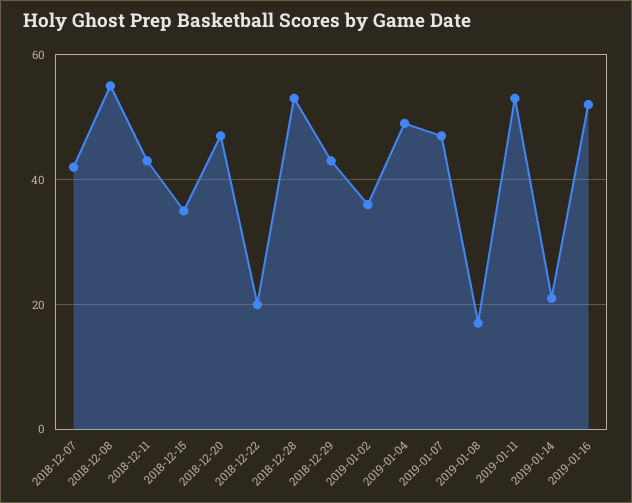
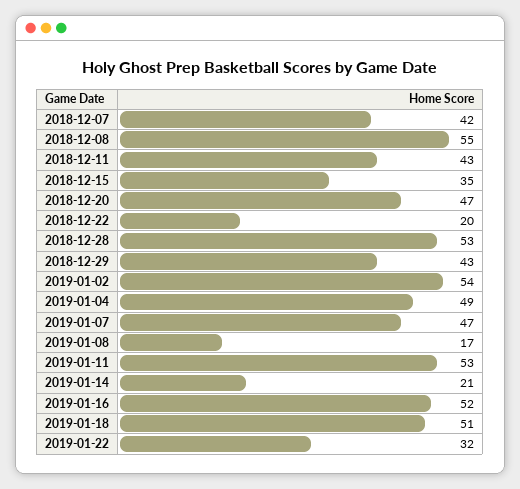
2019-01-02: 35 -> 54
2019-01-18: none -> 51
2019-01-22: none -> 32

